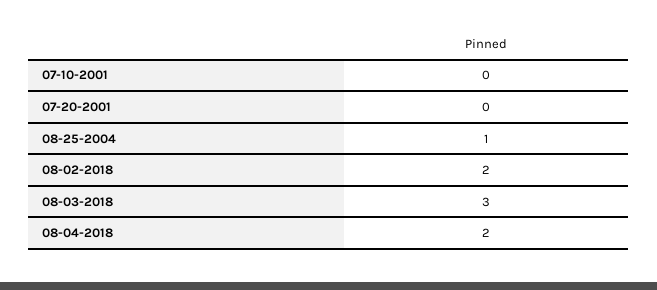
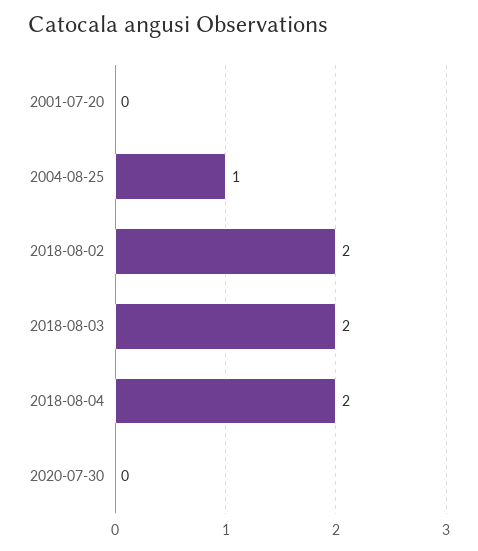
07-10-2001: 0 -> none
08-03-2018: 3 -> 2
2020-07-30: none -> 0

